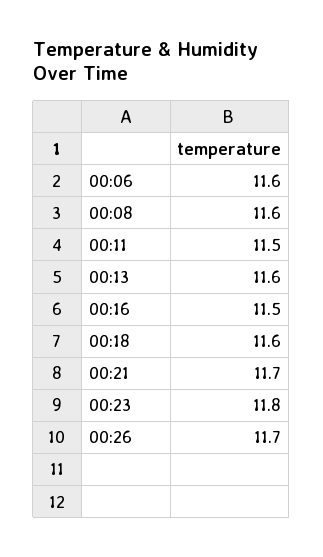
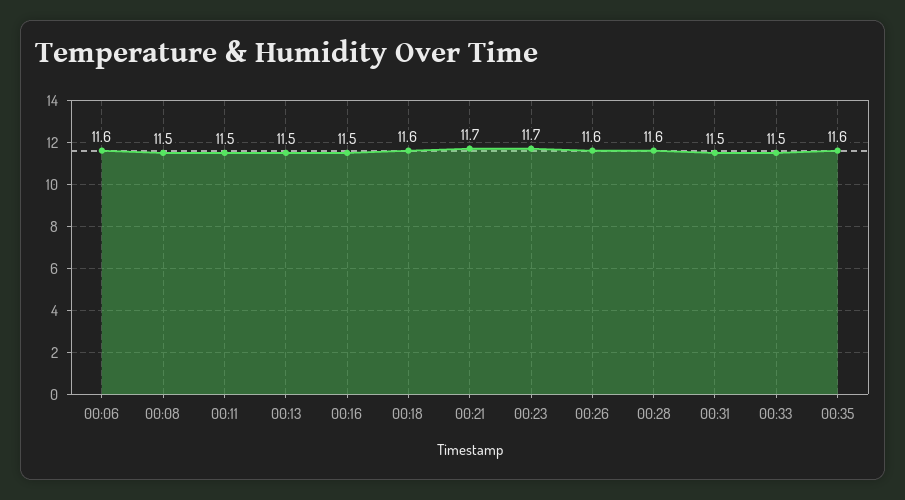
00:08: 11.6 -> 11.5
00:13: 11.6 -> 11.5
00:23: 11.8 -> 11.7
00:26: 11.7 -> 11.6
00:28: none -> 11.6
00:31: none -> 11.5
00:33: none -> 11.5
00:35: none -> 11.6

